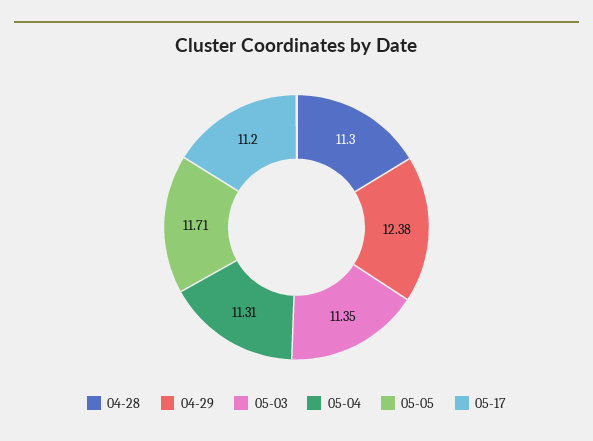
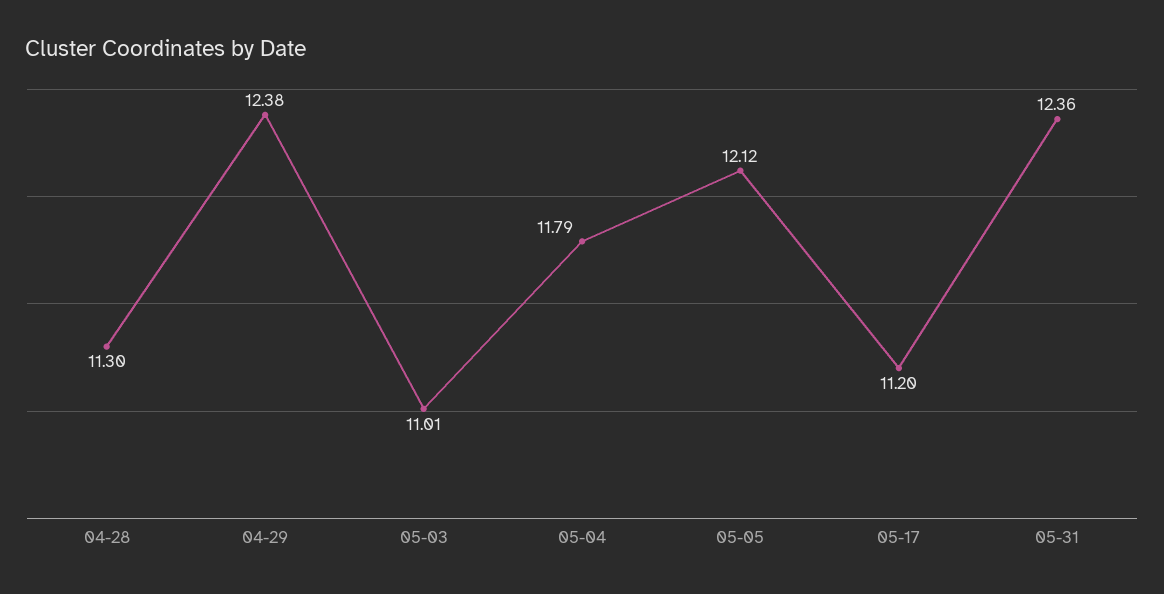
05-03: 11.35 -> 11.01
05-04: 11.31 -> 11.79
05-05: 11.71 -> 12.12
05-31: none -> 12.36

